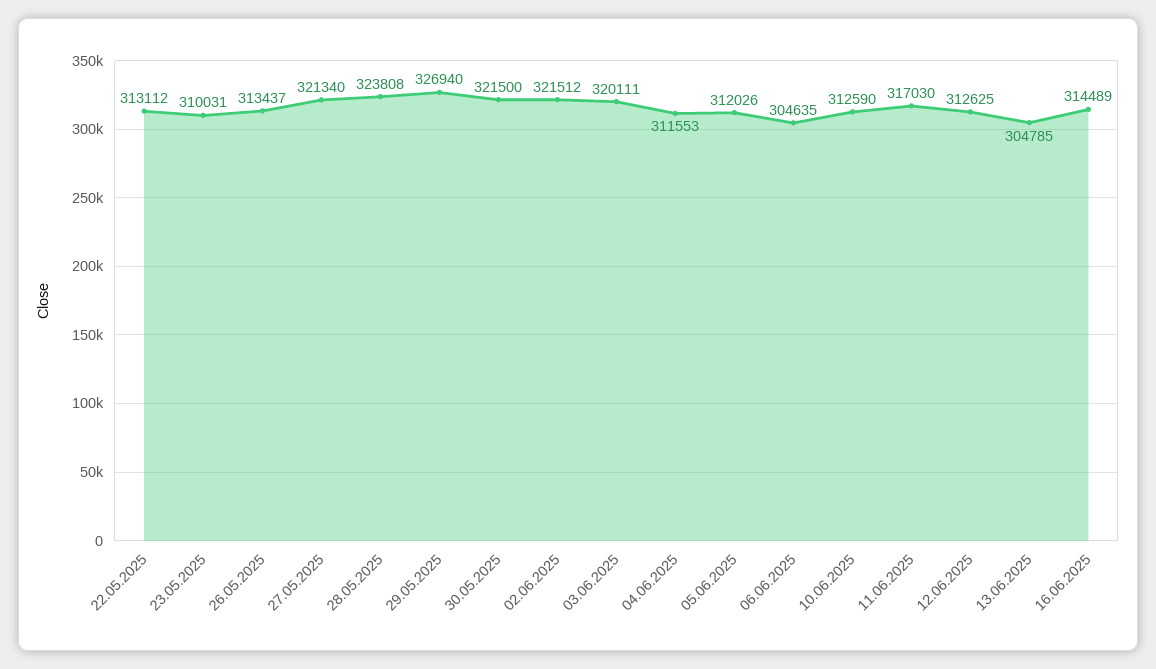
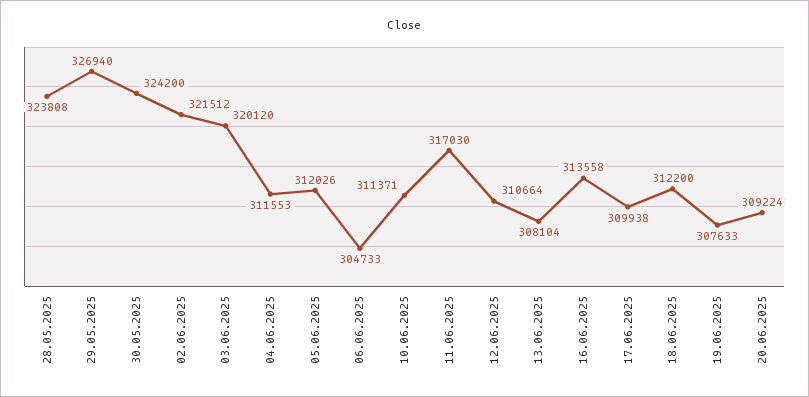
22.05.2025: 313112 -> none
23.05.2025: 310031 -> none
26.05.2025: 313437 -> none
27.05.2025: 321340 -> none
30.05.2025: 321500 -> 324200
03.06.2025: 320111 -> 320120
06.06.2025: 304635 -> 304733
10.06.2025: 312590 -> 311371
12.06.2025: 312625 -> 310664
13.06.2025: 304785 -> 308104
16.06.2025: 314489 -> 313558
17.06.2025: none -> 309938
18.06.2025: none -> 312200
19.06.2025: none -> 307633
20.06.2025: none -> 309224

